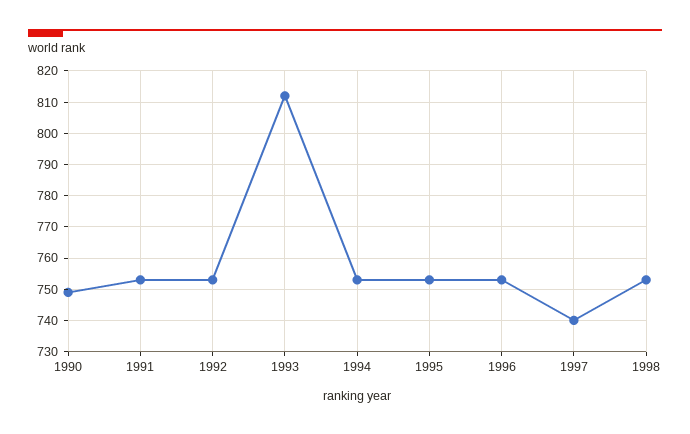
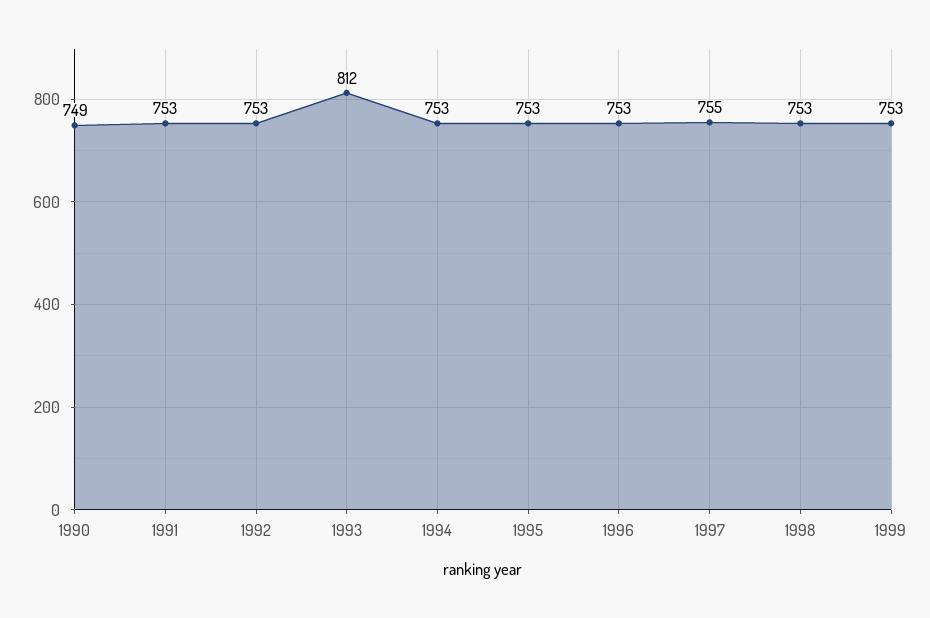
1997: 740 -> 755
1999: none -> 753

